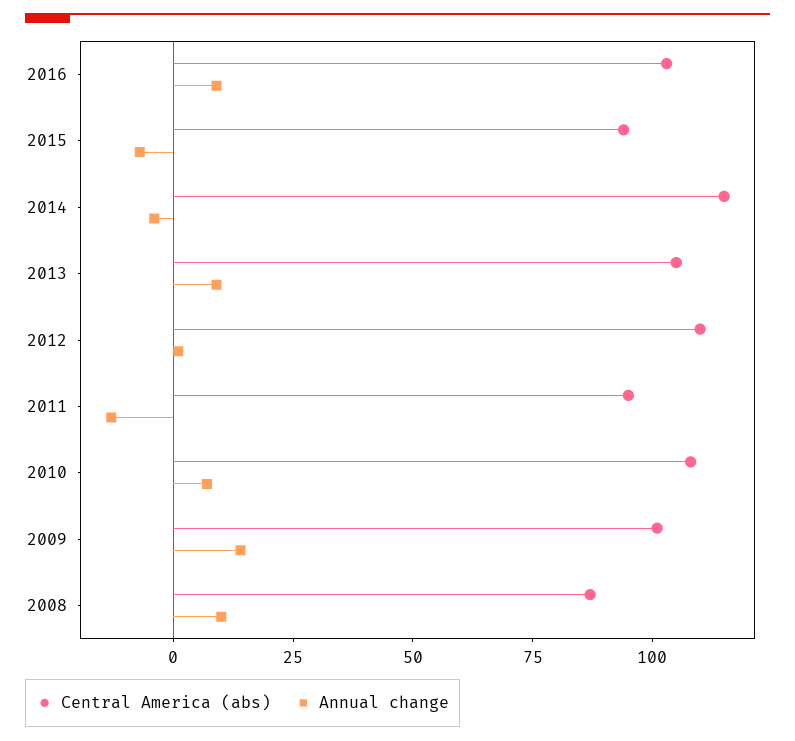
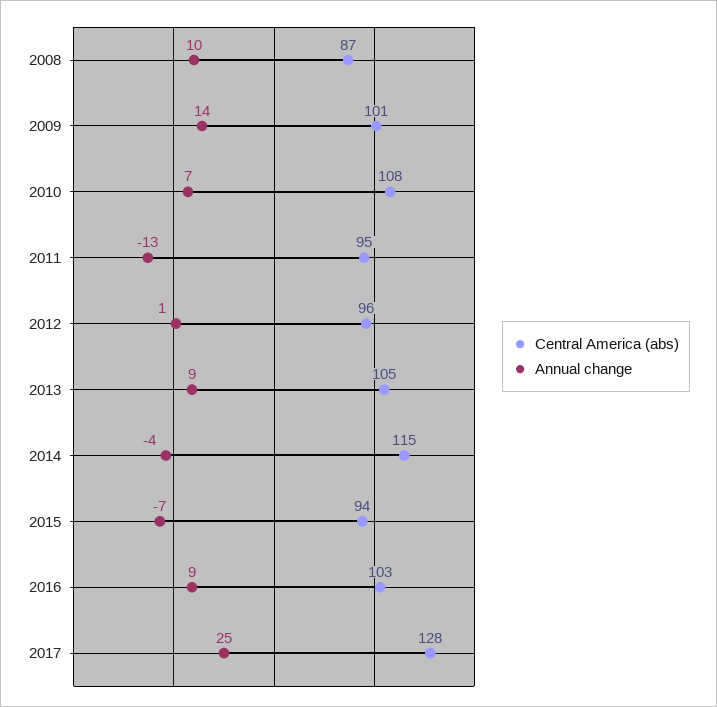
Central America (abs), 2012: 110 -> 96
Central America (abs), 2017: none -> 128
Annual change, 2017: none -> 25

